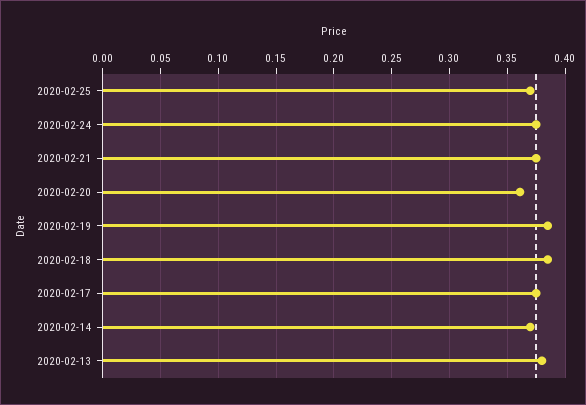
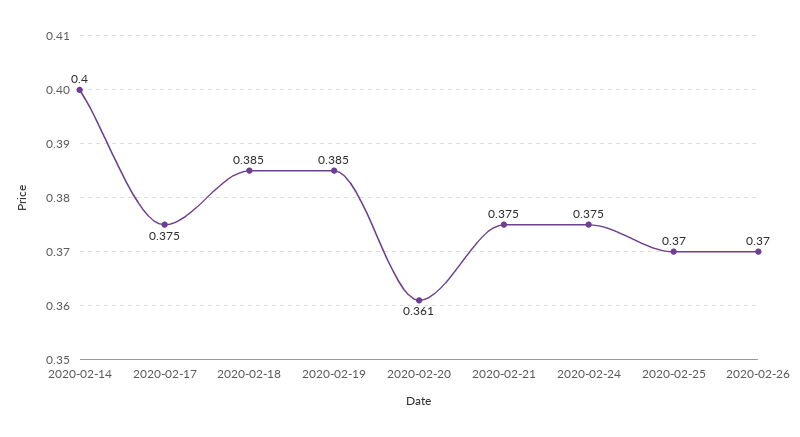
2020-02-14: 0.37 -> 0.4
2020-02-13: 0.38 -> none
2020-02-26: none -> 0.37

